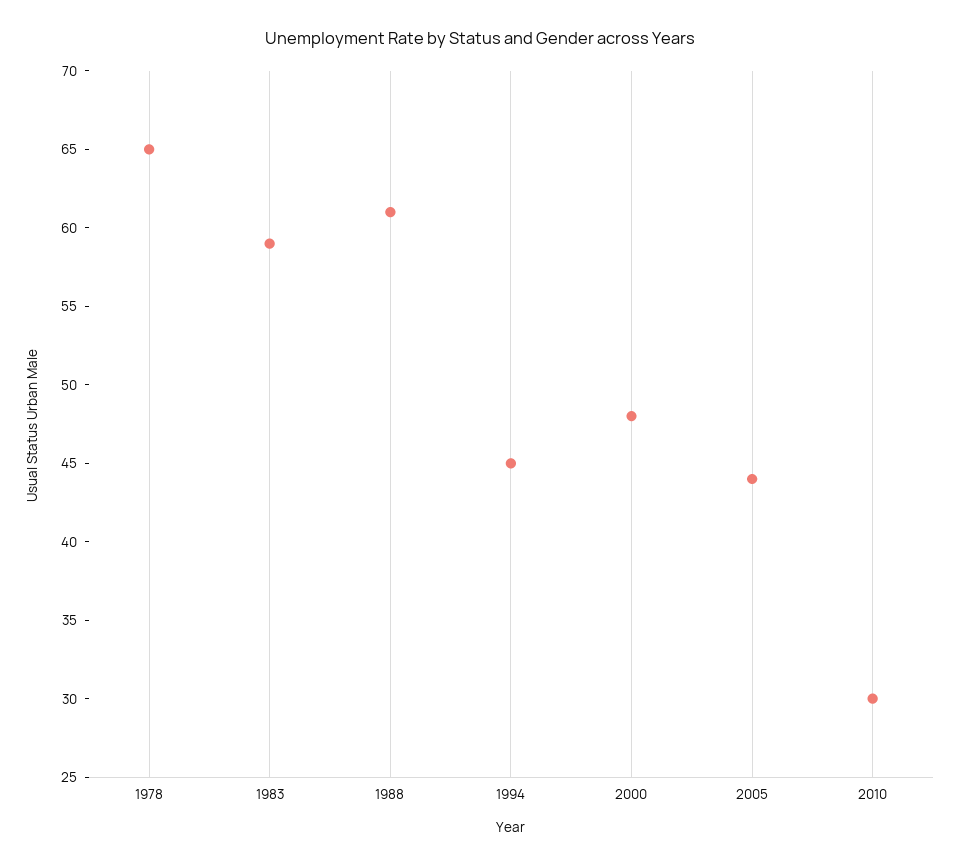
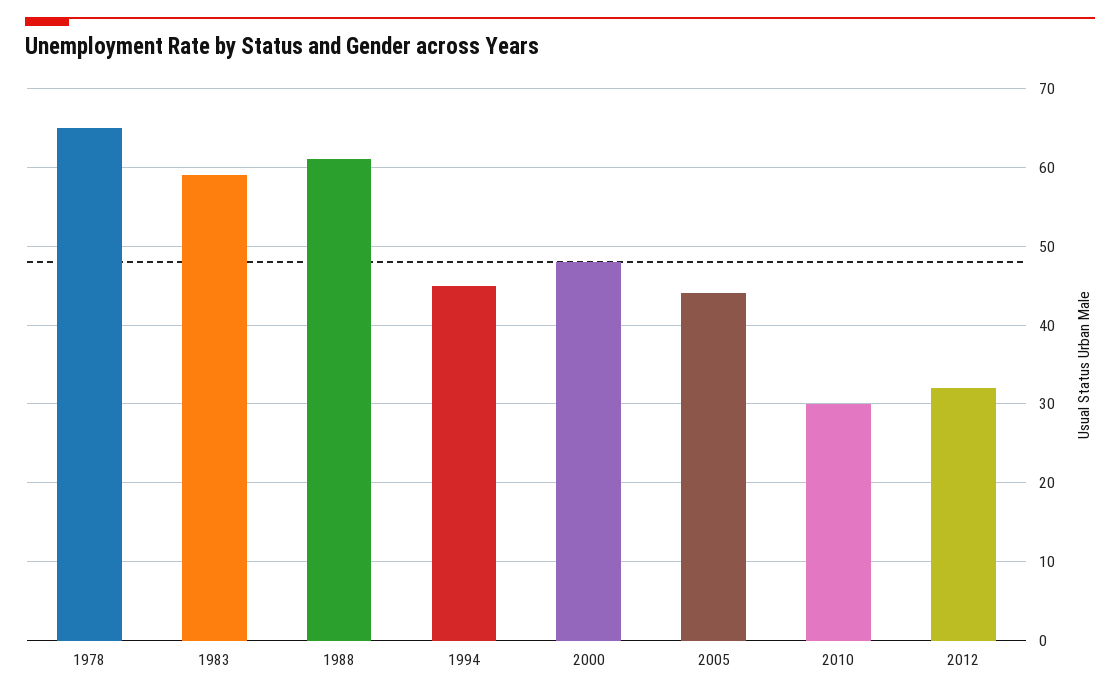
2012: none -> 32

